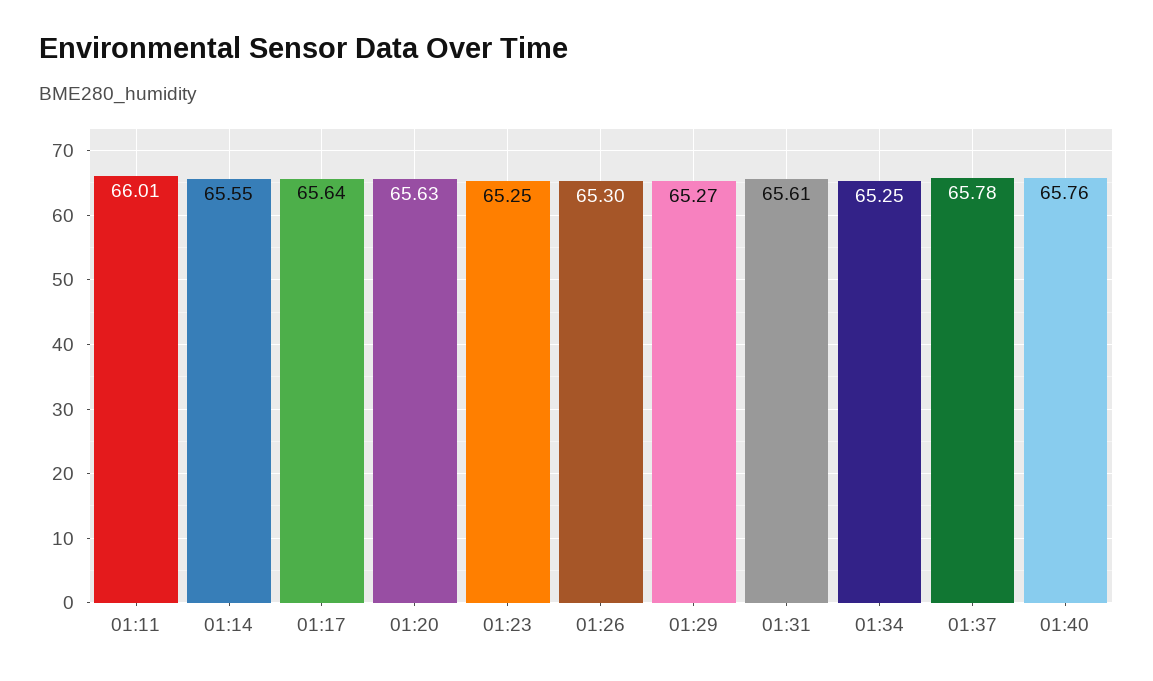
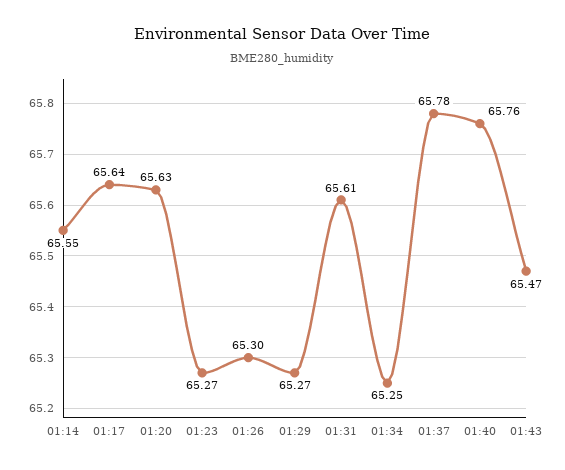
01:11: 66.01 -> none
01:23: 65.25 -> 65.27
01:43: none -> 65.47

